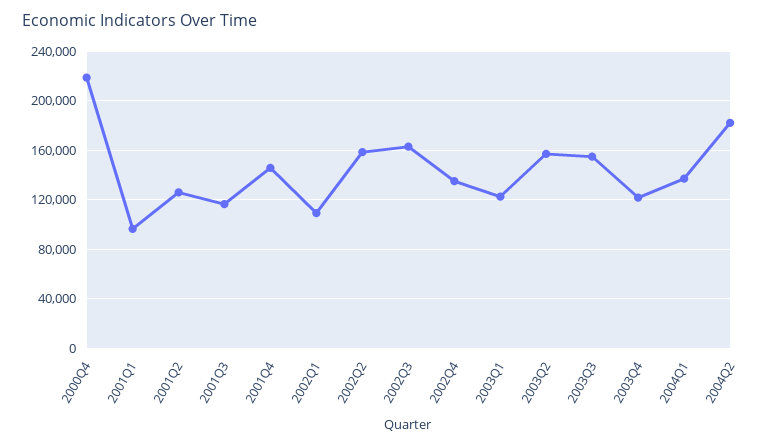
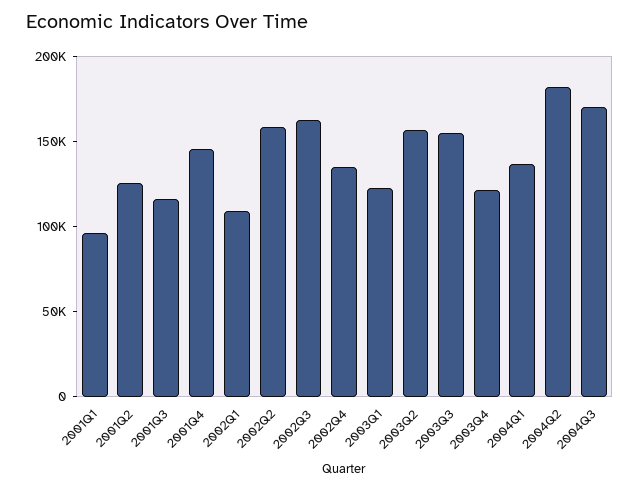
2000Q4: 220000 -> none
2004Q3: none -> 170000

